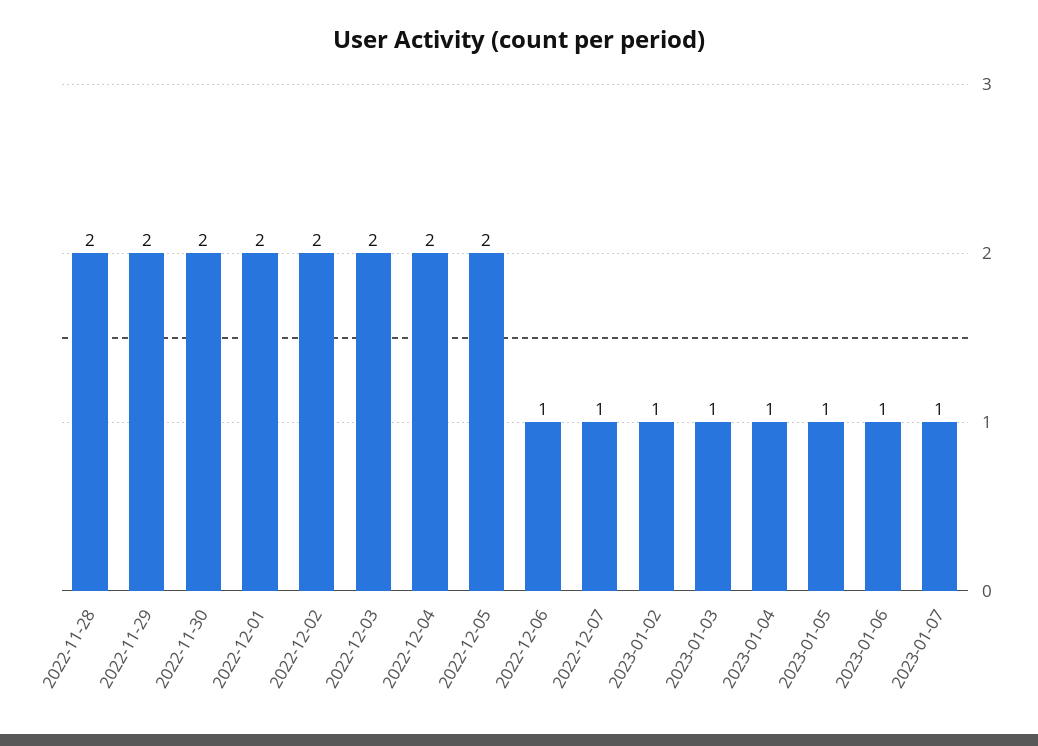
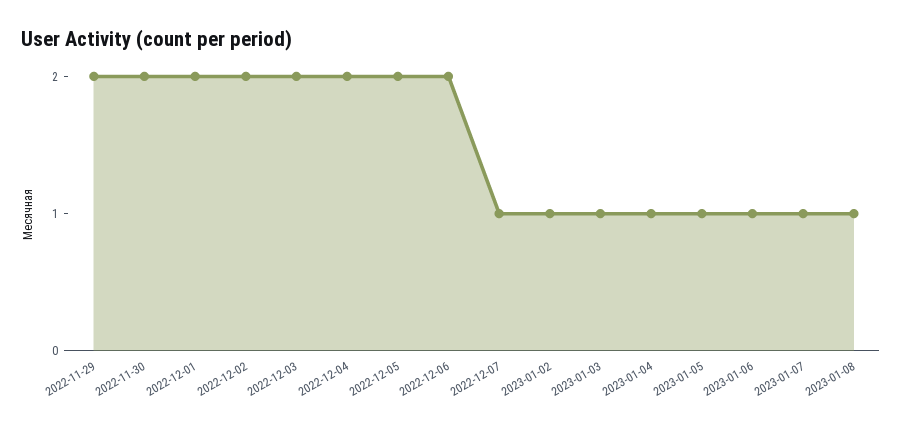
2022-11-28: 2 -> none
2022-12-06: 1 -> 2
2023-01-08: none -> 1

